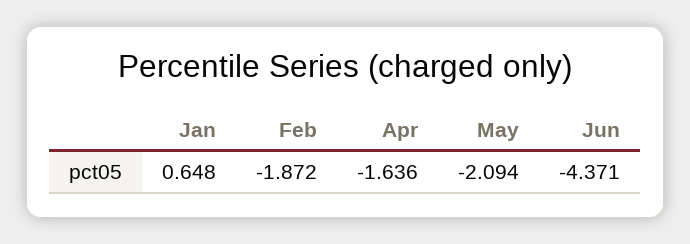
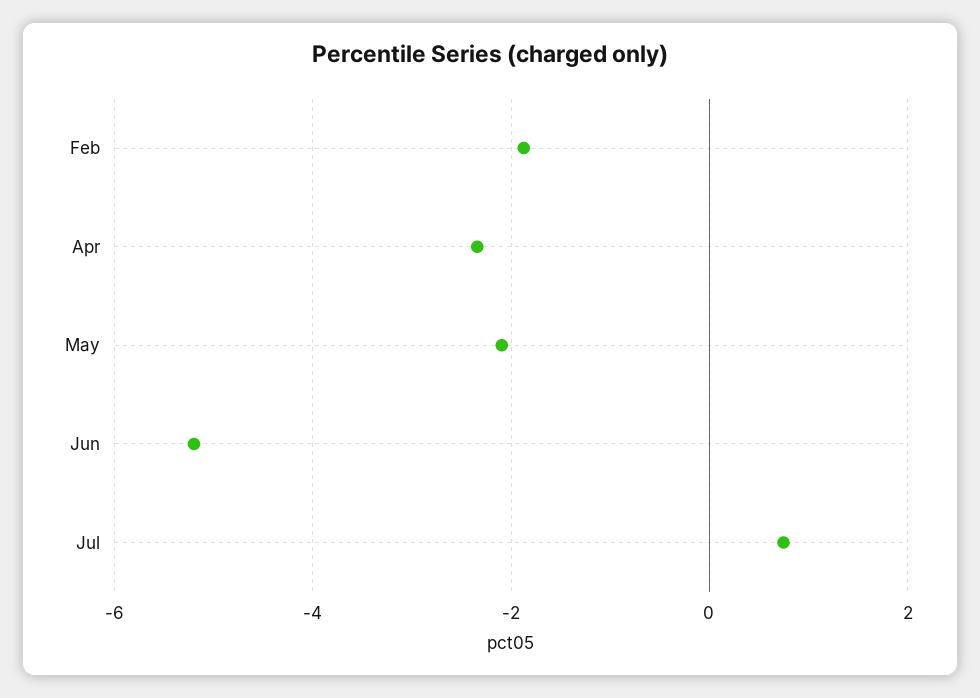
Jan: 0.648 -> none
Apr: -1.636 -> -2.4
Jun: -4.371 -> -5.2
Jul: none -> 0.8

